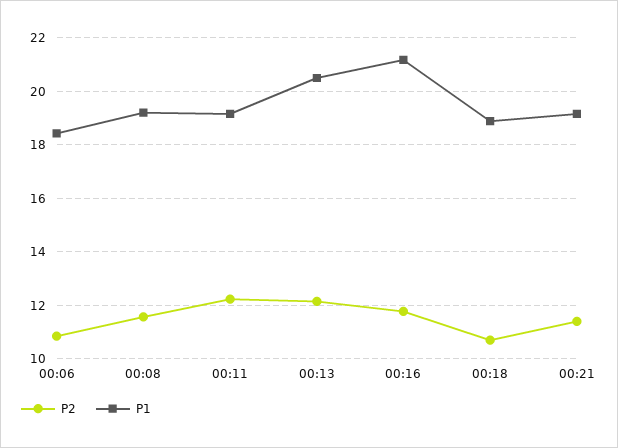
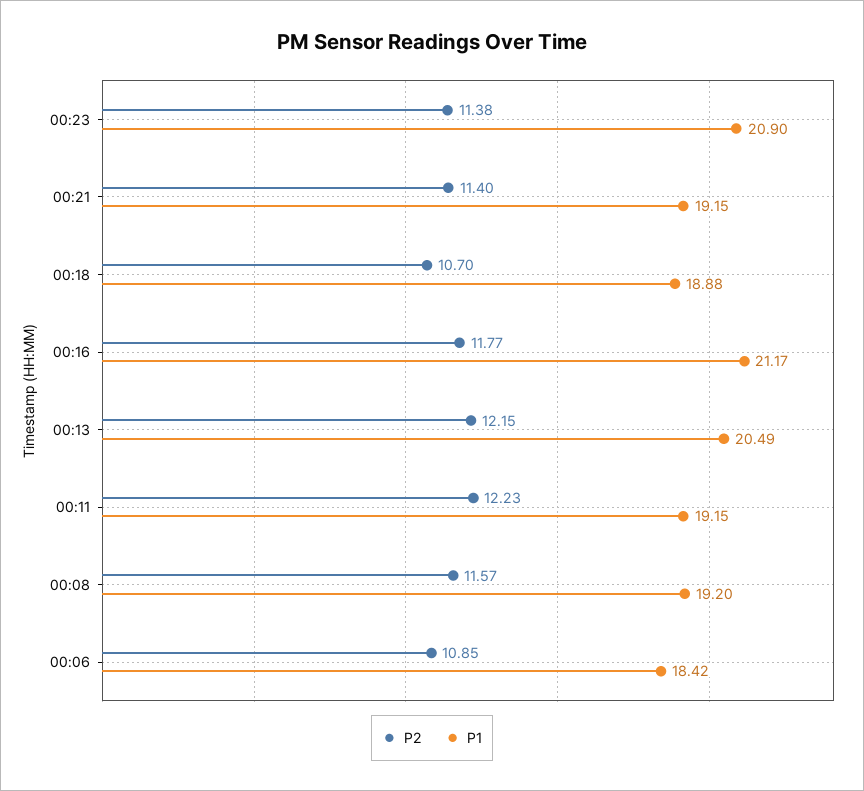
P2, 00:23: none -> 11.38
P1, 00:23: none -> 20.9

